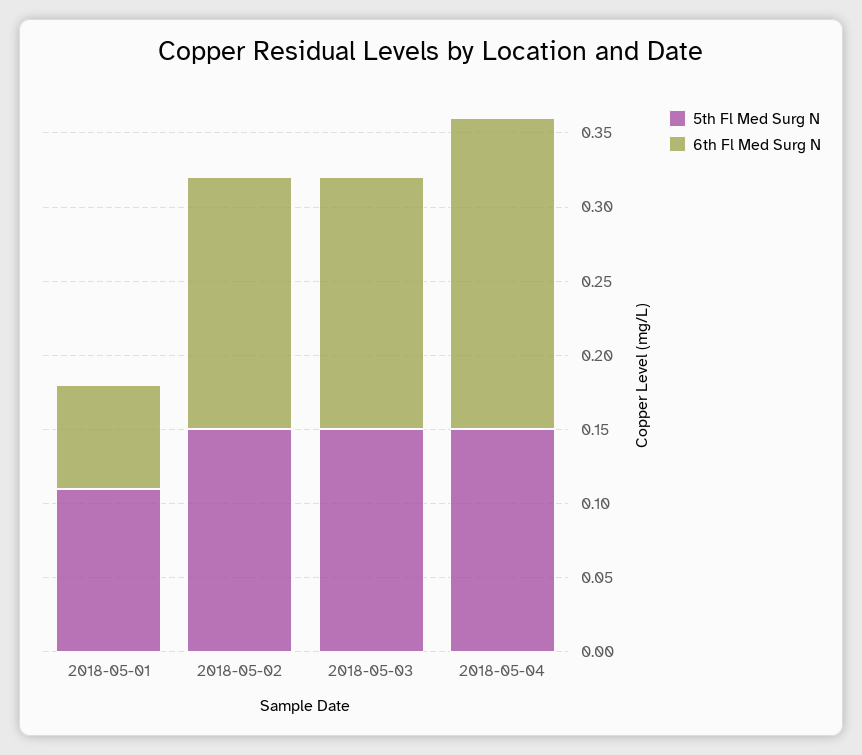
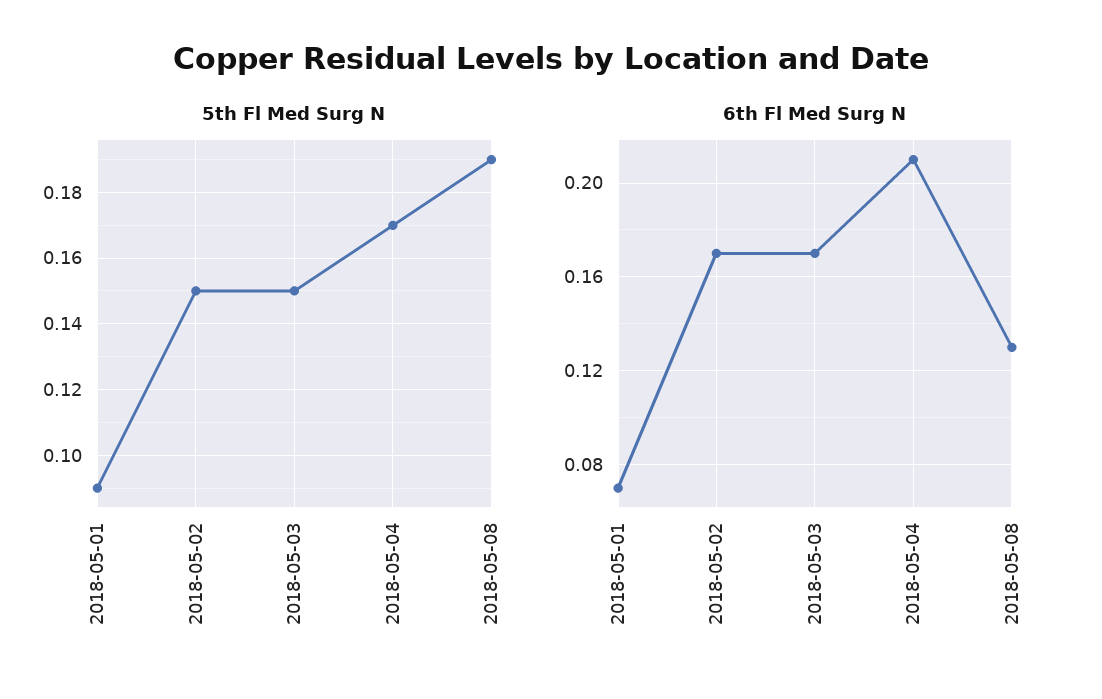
5th Fl Med Surg N, 2018-05-01: 0.11 -> 0.09
5th Fl Med Surg N, 2018-05-04: 0.15 -> 0.17
5th Fl Med Surg N, 2018-05-08: none -> 0.19
6th Fl Med Surg N, 2018-05-08: none -> 0.13

